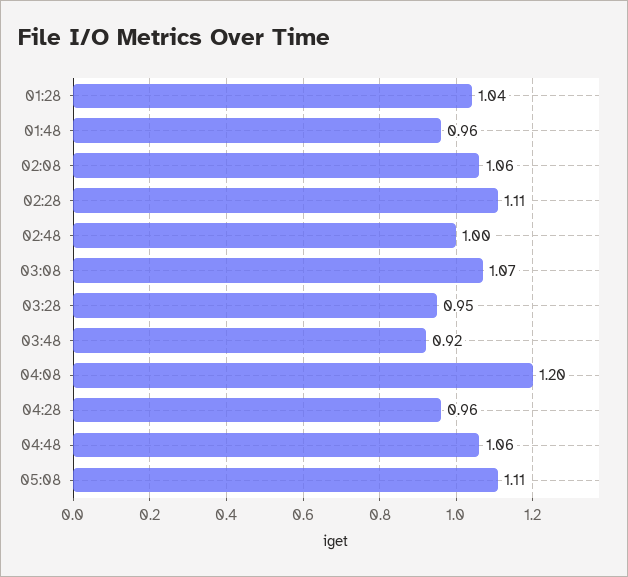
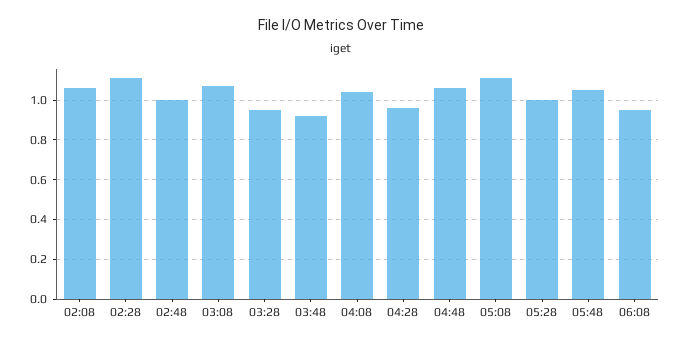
01:28: 1.04 -> none
01:48: 0.96 -> none
04:08: 1.2 -> 1.05
05:28: none -> 1
05:48: none -> 1.05
06:08: none -> 0.95

